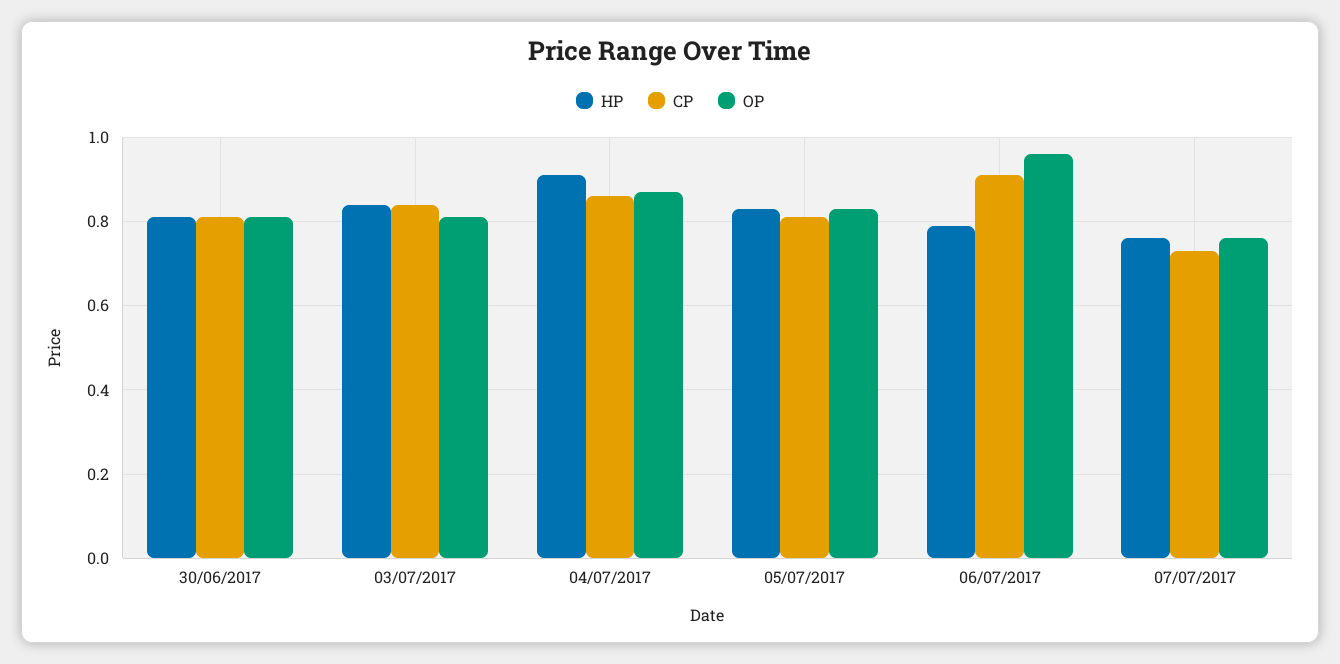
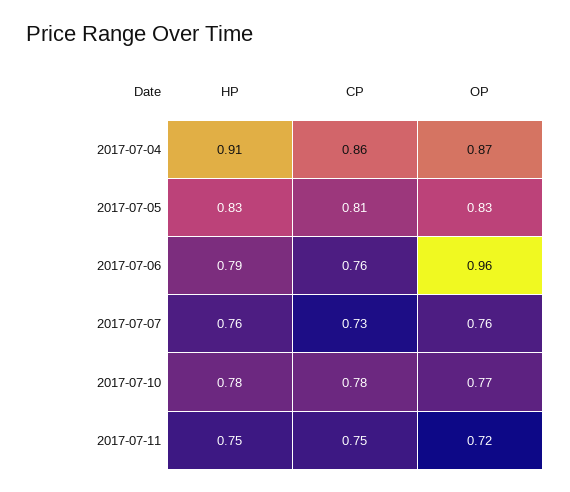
HP, 30/06/2017: 0.8 -> none
CP, 30/06/2017: 0.8 -> none
OP, 30/06/2017: 0.8 -> none
HP, 03/07/2017: 0.85 -> none
CP, 03/07/2017: 0.85 -> none
OP, 03/07/2017: 0.8 -> none
CP, 06/07/2017: 0.9 -> 0.76
HP, 2017-07-10: none -> 0.78
CP, 2017-07-10: none -> 0.78
OP, 2017-07-10: none -> 0.77
HP, 2017-07-11: none -> 0.75
CP, 2017-07-11: none -> 0.75
OP, 2017-07-11: none -> 0.72

